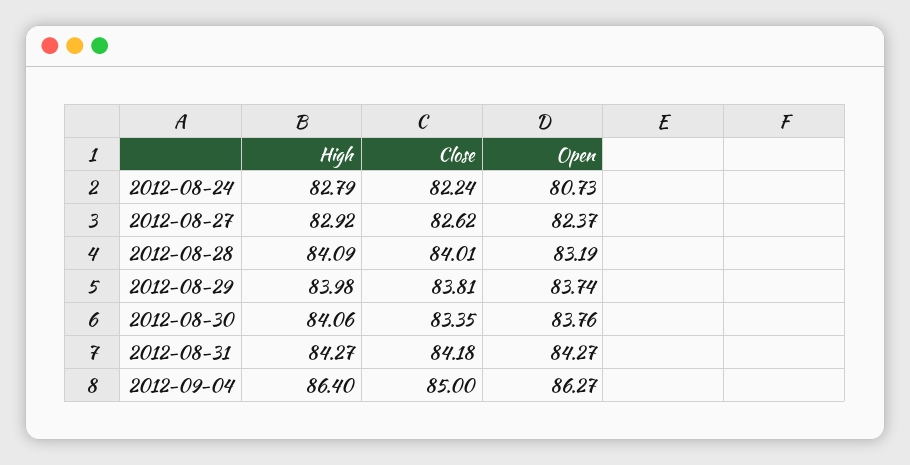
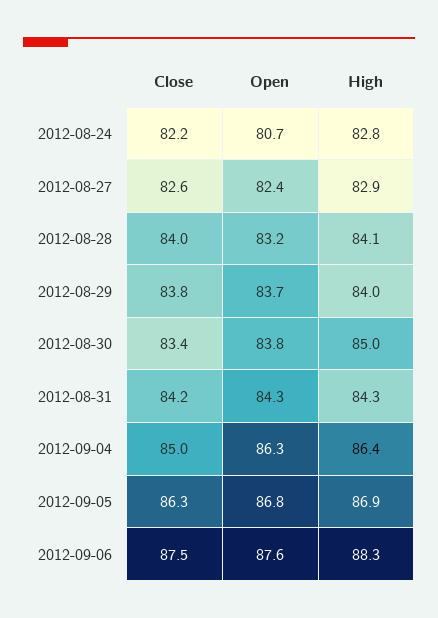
High, 2012-08-30: 84.06 -> 85
Close, 2012-09-05: none -> 86.3
Open, 2012-09-05: none -> 86.8
High, 2012-09-05: none -> 86.9
Close, 2012-09-06: none -> 87.5
Open, 2012-09-06: none -> 87.6
High, 2012-09-06: none -> 88.3

